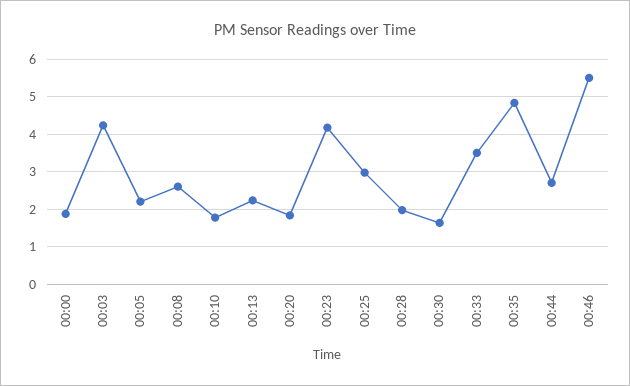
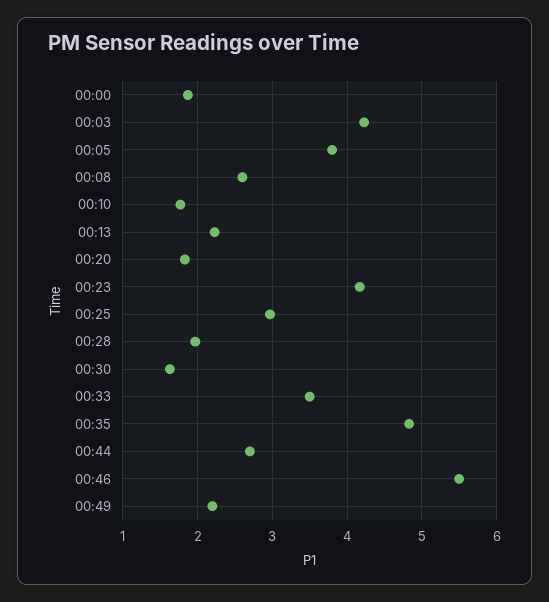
00:05: 2.2 -> 3.8
00:49: none -> 2.2

